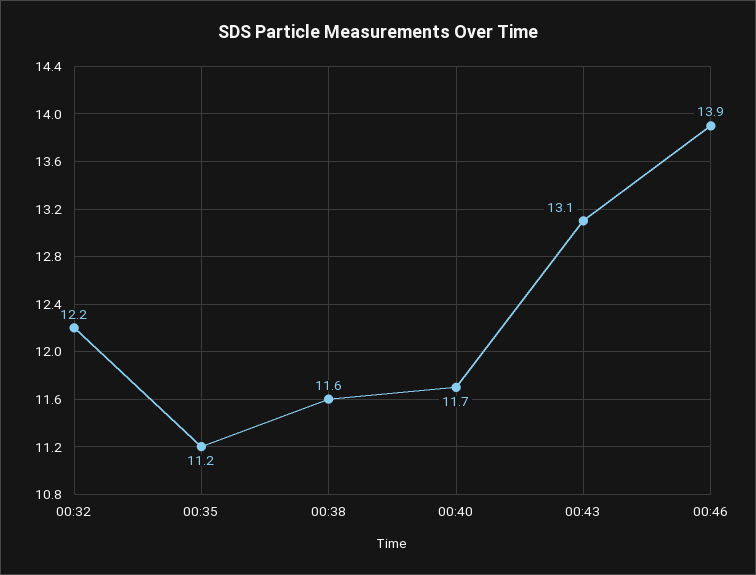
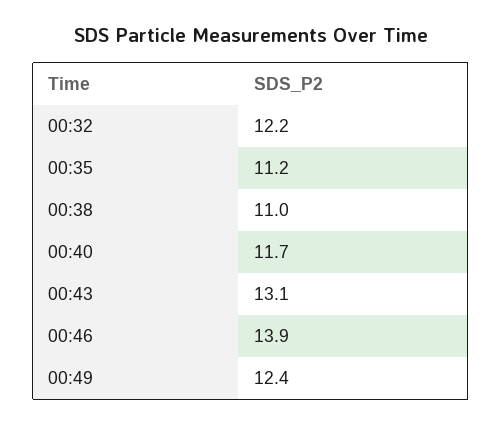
00:38: 11.6 -> 11
00:49: none -> 12.4

